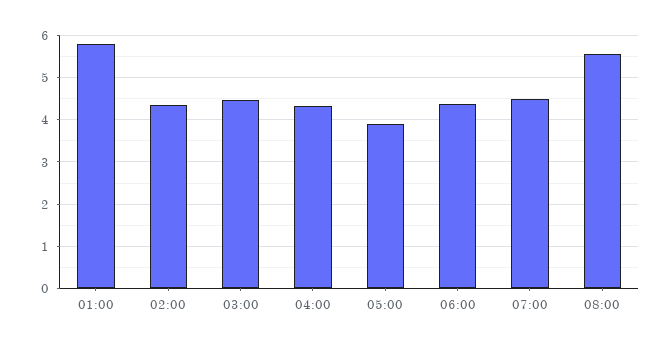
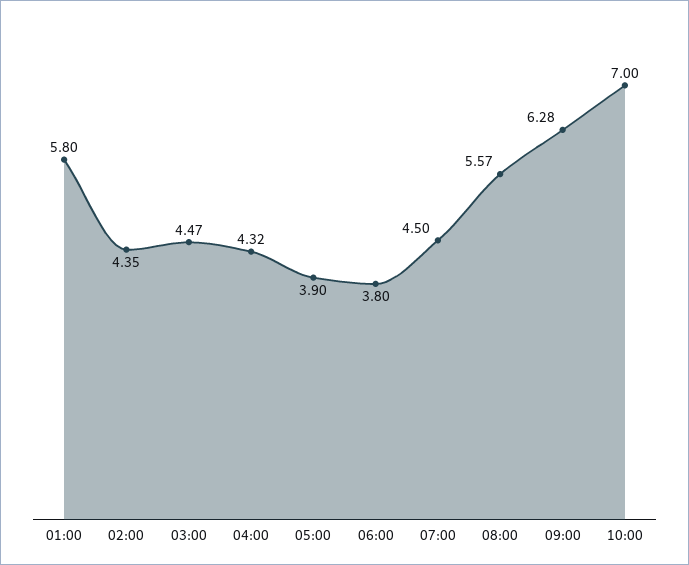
06:00: 4.4 -> 3.8
09:00: none -> 6.28
10:00: none -> 7

